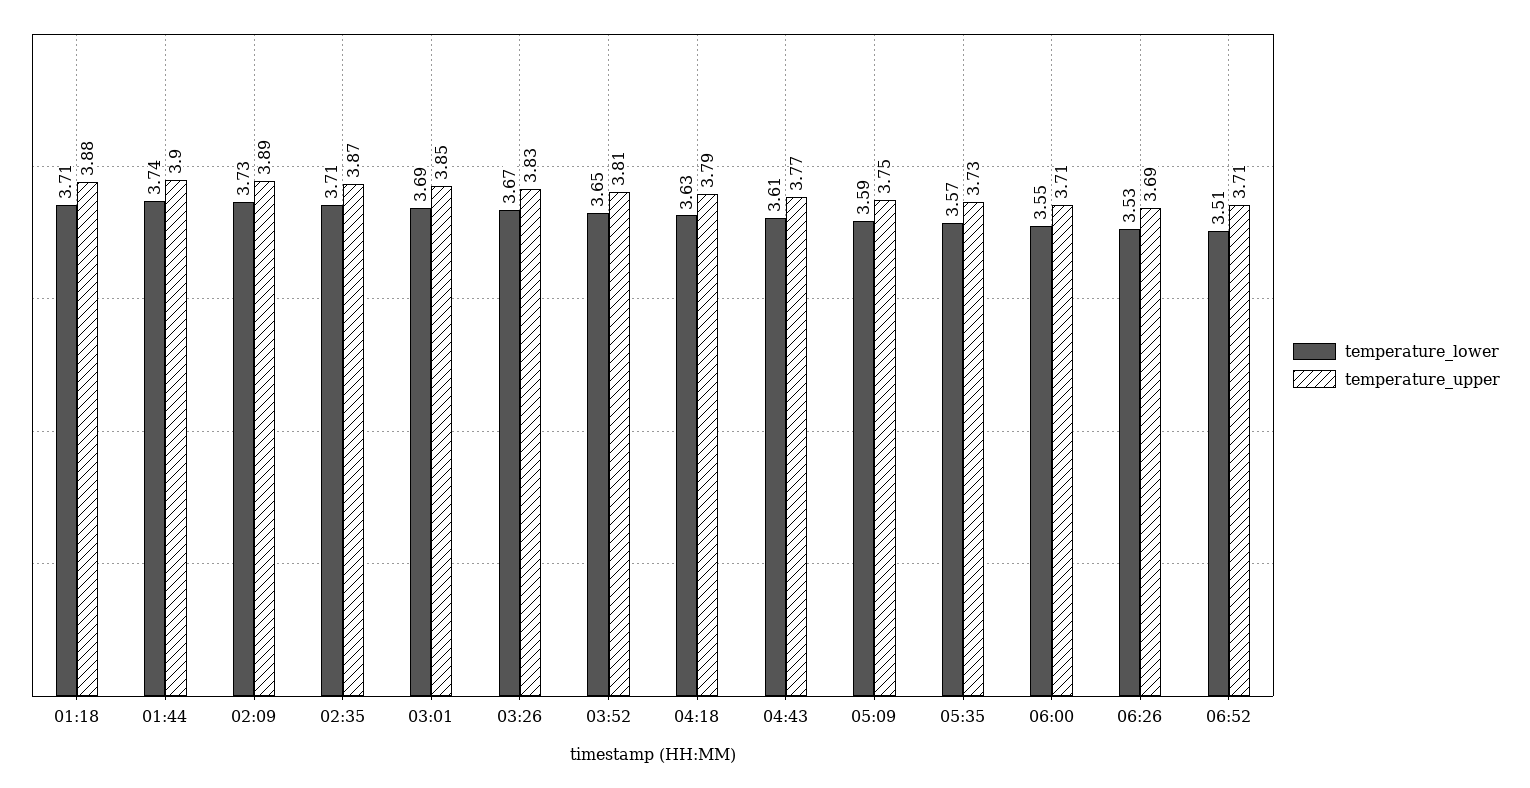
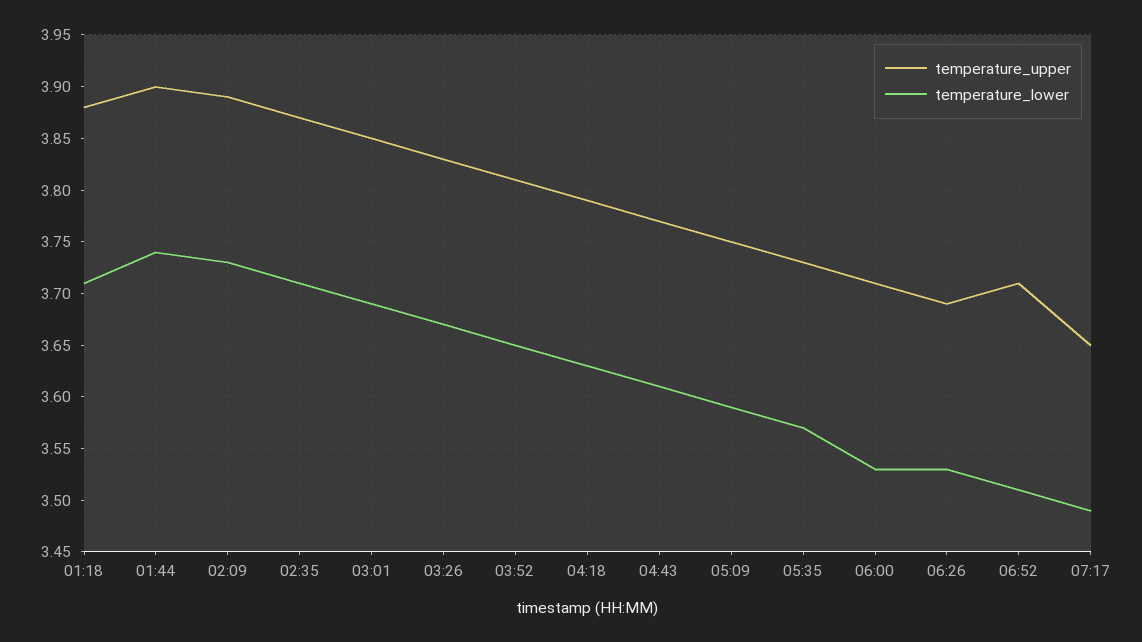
temperature_lower, 06:00: 3.55 -> 3.53
temperature_upper, 07:17: none -> 3.65
temperature_lower, 07:17: none -> 3.49

